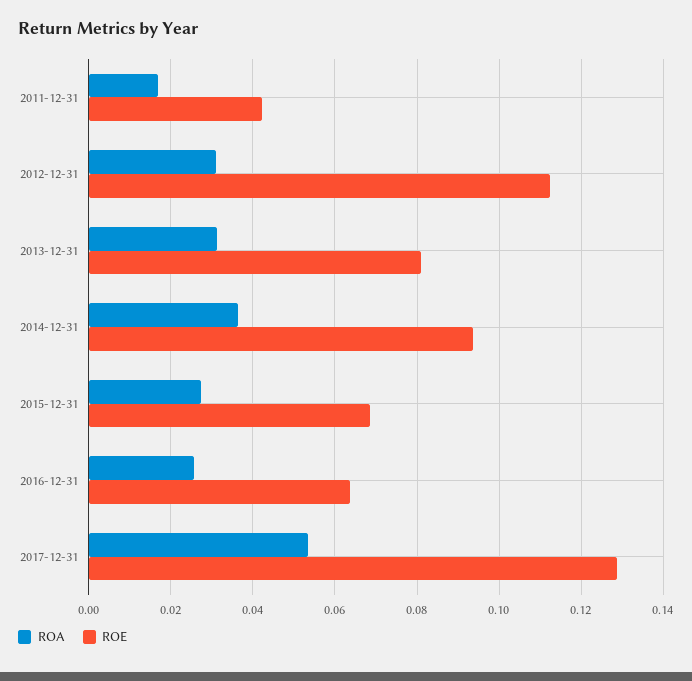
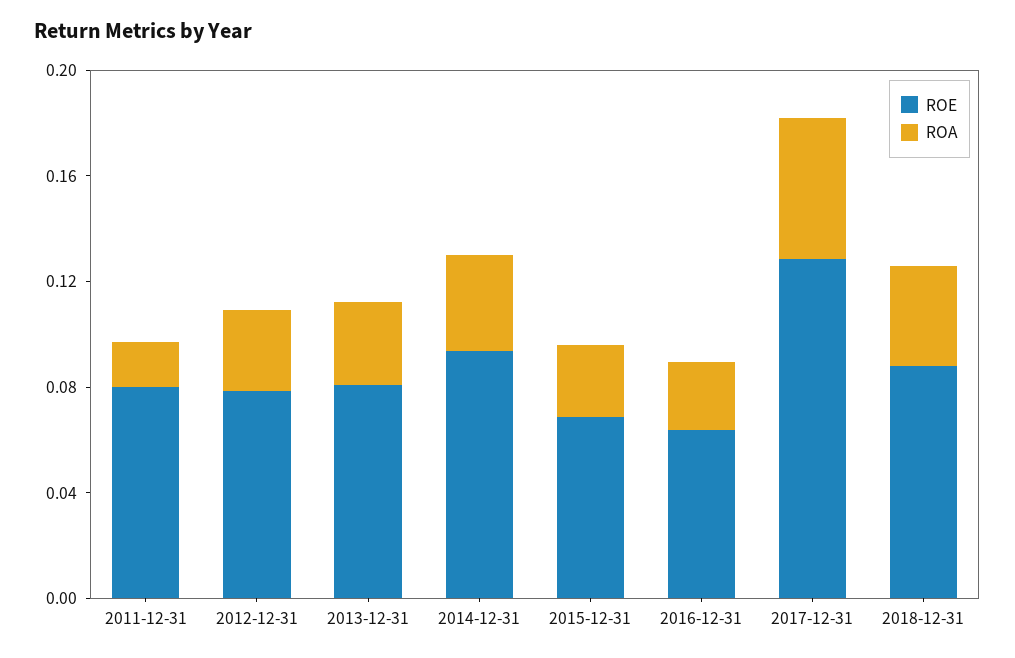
ROE, 2011-12-31: 0.042 -> 0.08
ROE, 2012-12-31: 0.112 -> 0.08
ROE, 2018-12-31: none -> 0.09
ROA, 2018-12-31: none -> 0.04

